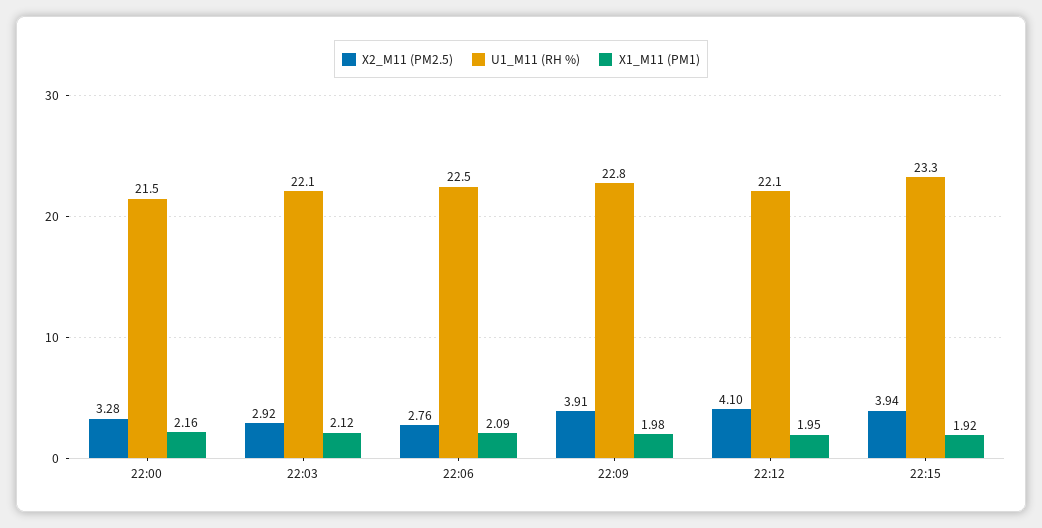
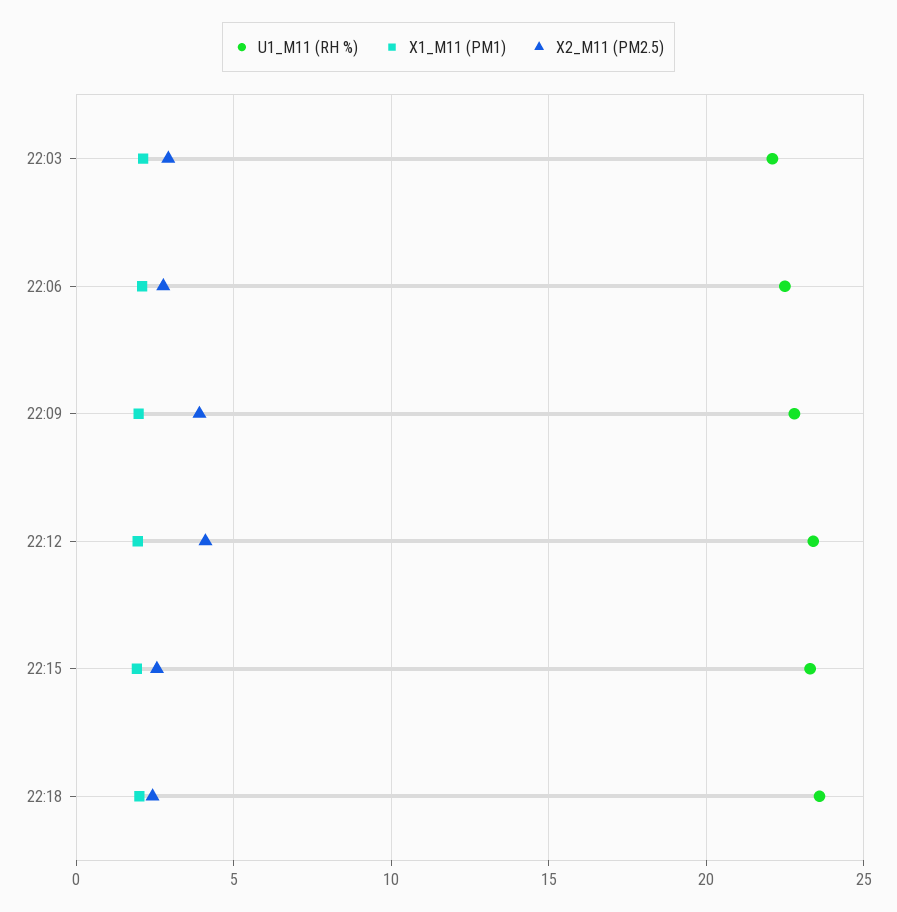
X2_M11 (PM2.5), 22:00: 3.28 -> none
U1_M11 (RH %), 22:00: 21.5 -> none
X1_M11 (PM1), 22:00: 2.16 -> none
U1_M11 (RH %), 22:12: 22.1 -> 23.5
X2_M11 (PM2.5), 22:15: 3.94 -> 2.5
U1_M11 (RH %), 22:18: none -> 23.5
X1_M11 (PM1), 22:18: none -> 2
X2_M11 (PM2.5), 22:18: none -> 2.5

